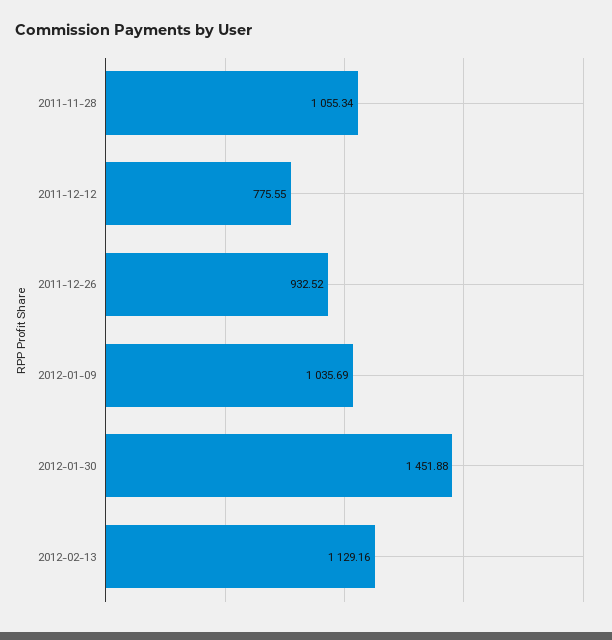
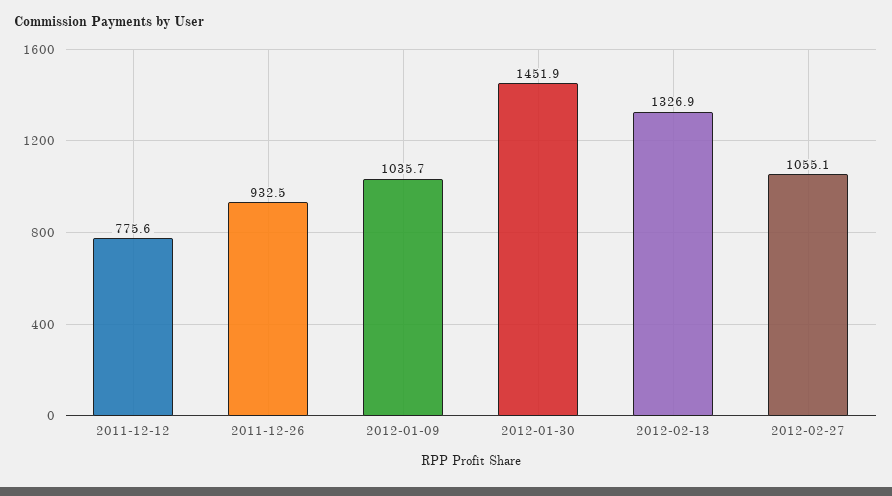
2011-11-28: 1055.34 -> none
2012-02-13: 1129.16 -> 1326.9
2012-02-27: none -> 1055.1

